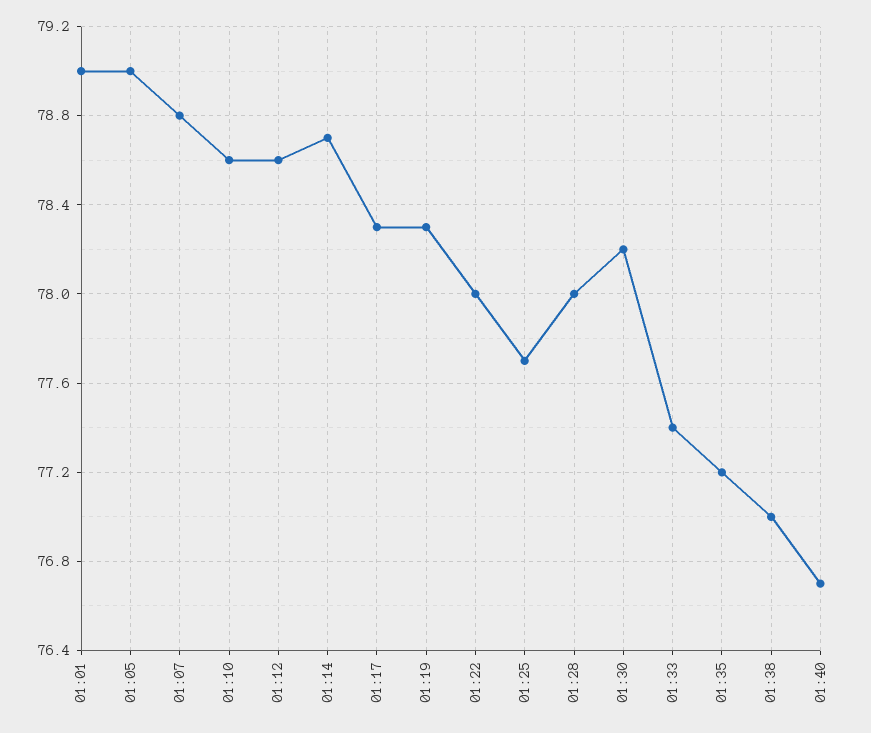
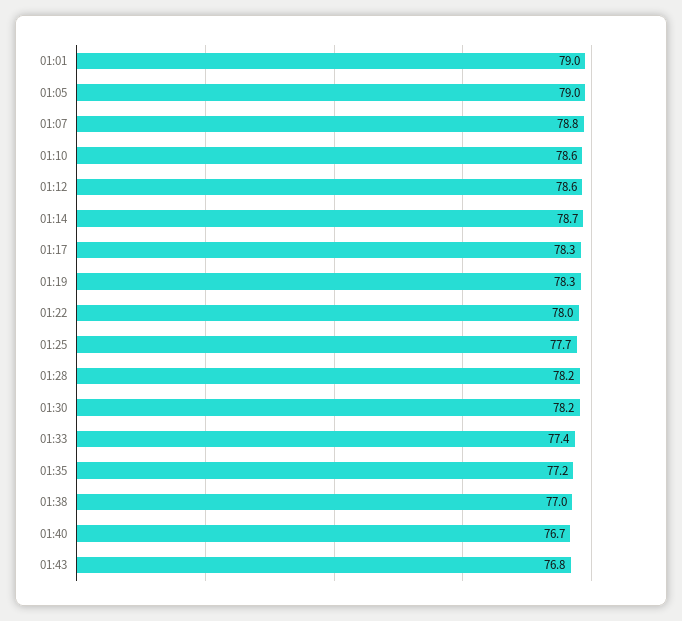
01:28: 78 -> 78.2
01:43: none -> 76.8

